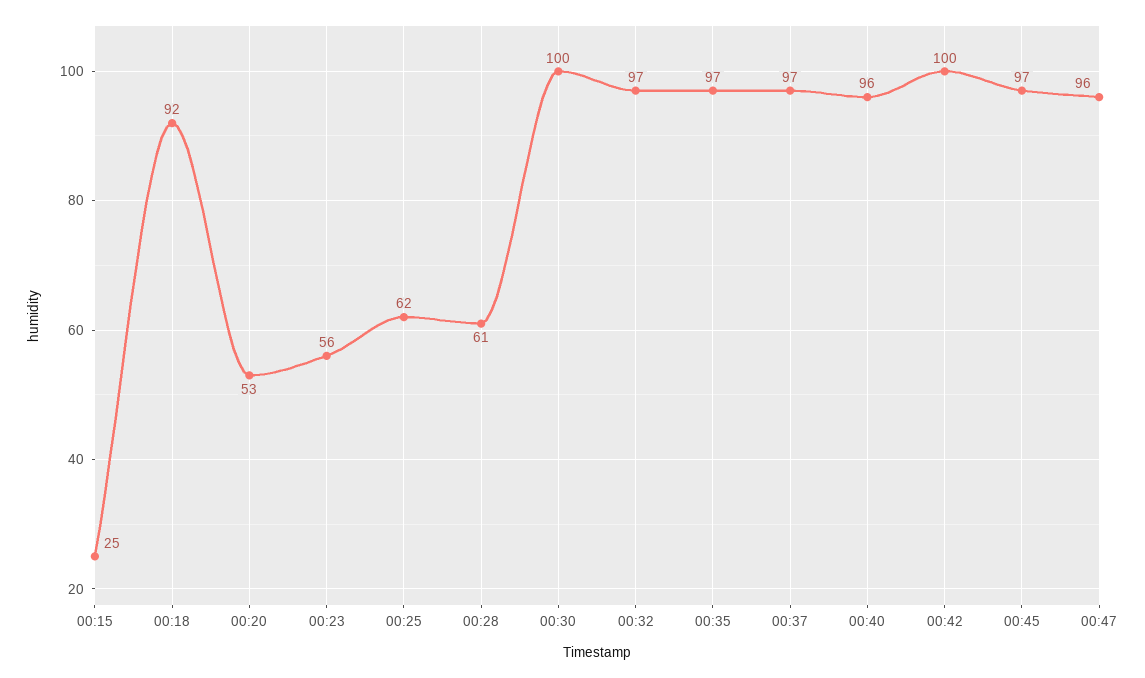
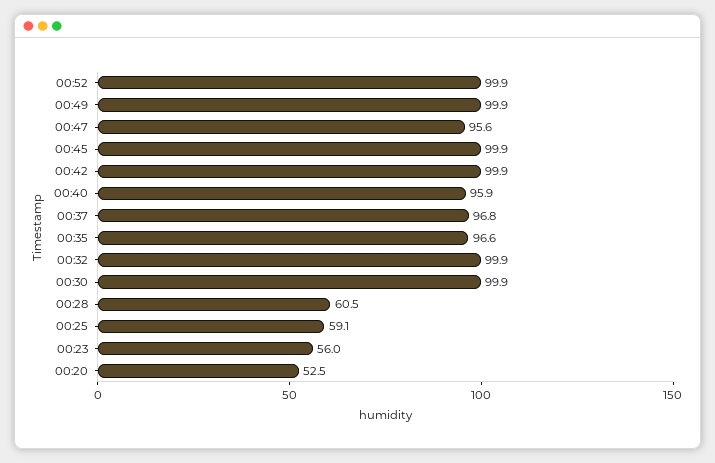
00:15: 25 -> none
00:18: 92 -> none
00:25: 62 -> 59.1
00:32: 97 -> 99.9
00:45: 97 -> 99.9
00:52: none -> 99.9
00:49: none -> 99.9

